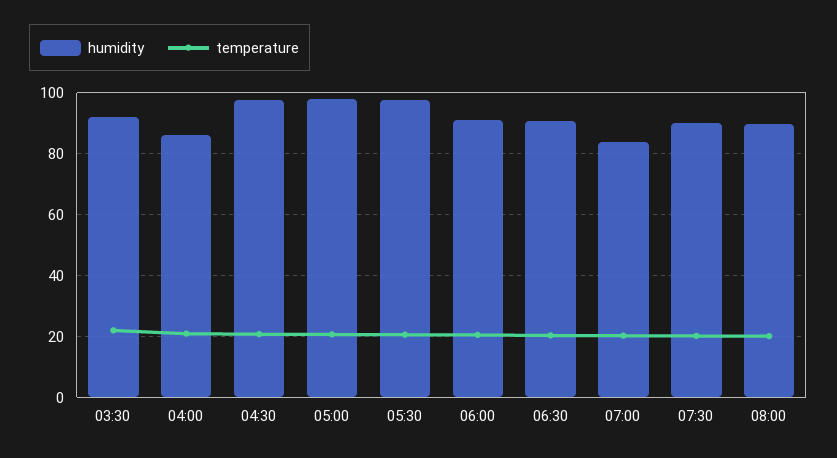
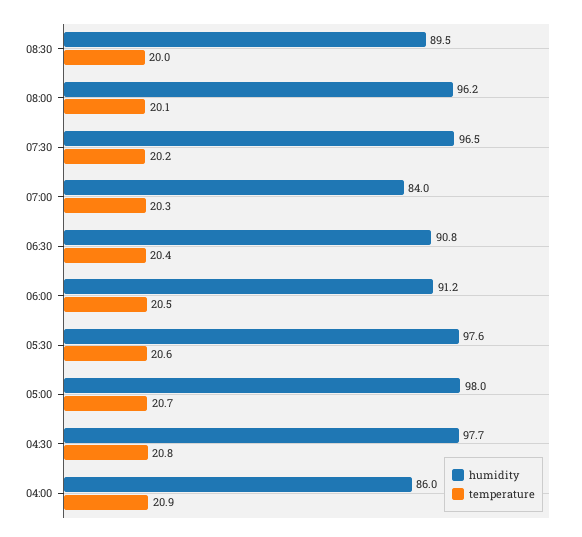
humidity, 03:30: 92 -> none
temperature, 03:30: 22 -> none
humidity, 07:30: 90 -> 96.5
humidity, 08:00: 90 -> 96.2
humidity, 08:30: none -> 89.5
temperature, 08:30: none -> 20

